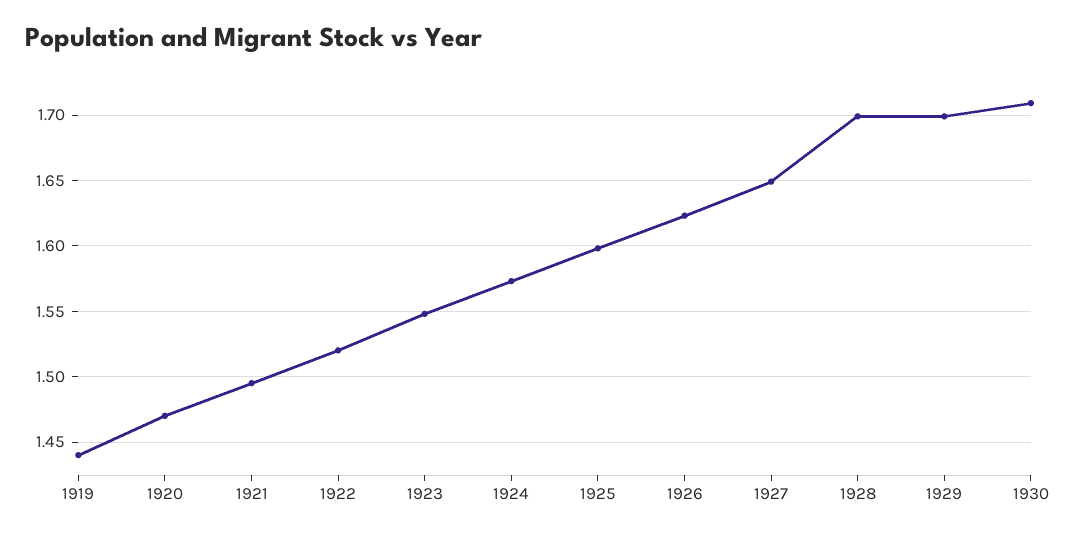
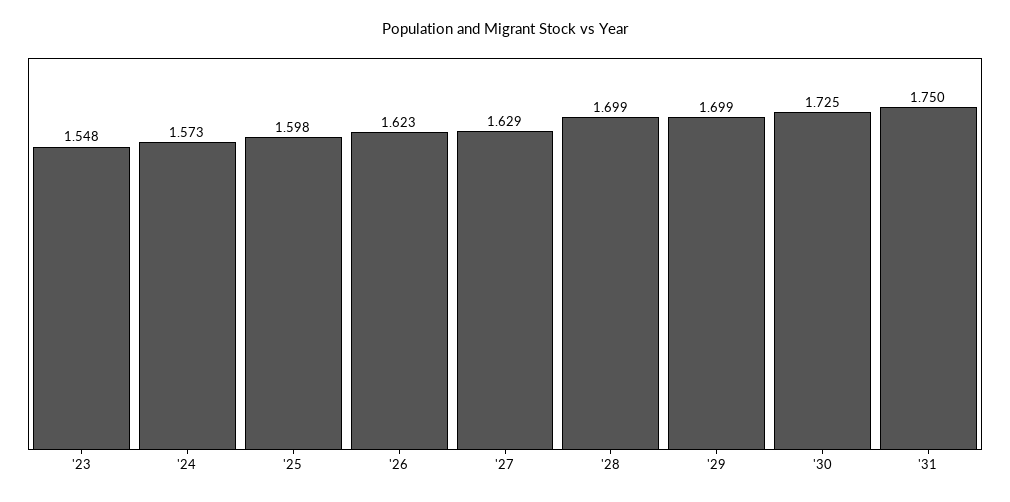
1919: 1.44 -> none
1920: 1.47 -> none
1921: 1.495 -> none
1922: 1.52 -> none
1927: 1.65 -> 1.629
1930: 1.71 -> 1.725
'31: none -> 1.75

